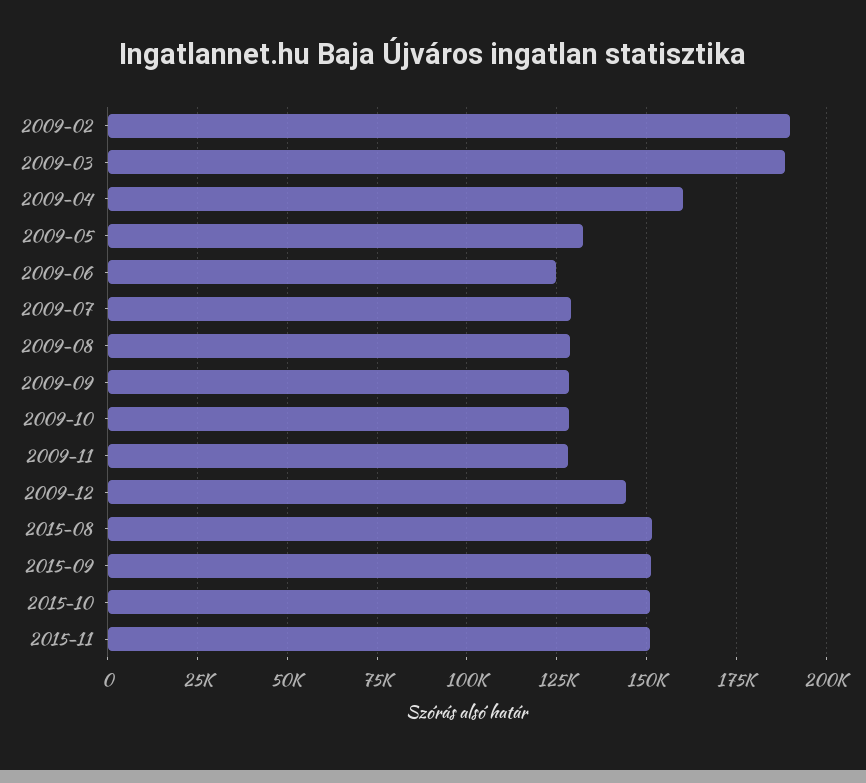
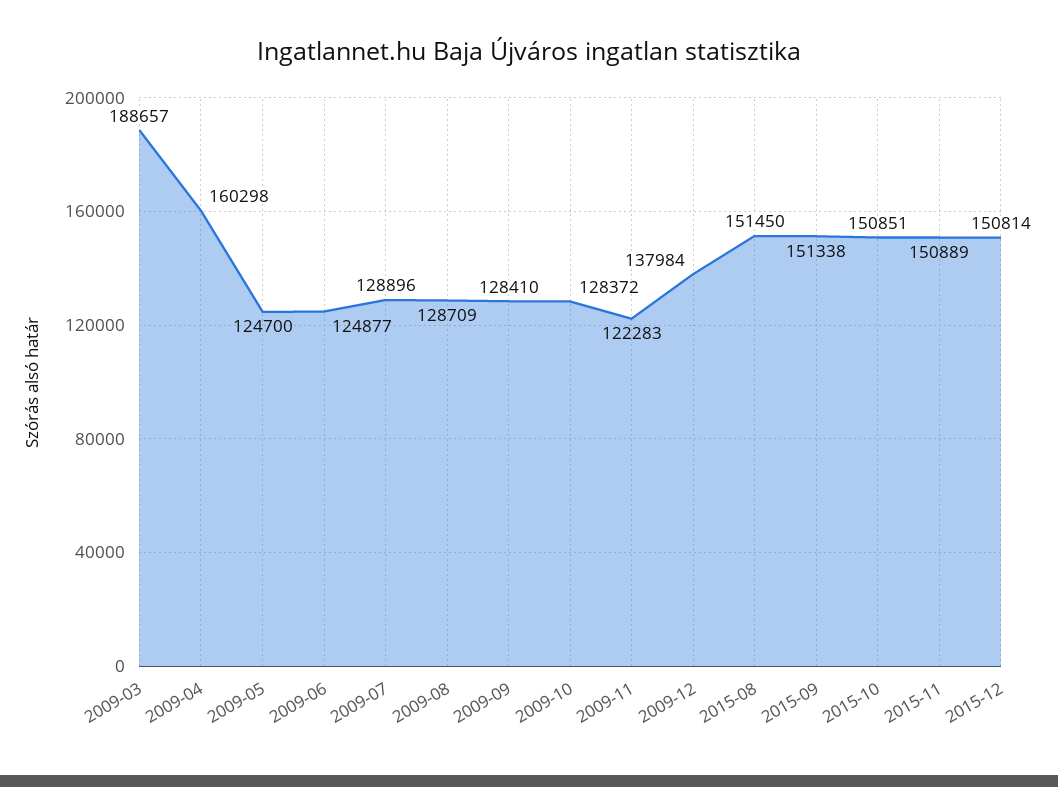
2009-02: 190000 -> none
2009-05: 132500 -> 124700
2009-11: 127500 -> 122283
2009-12: 145000 -> 137984
2015-12: none -> 150814

